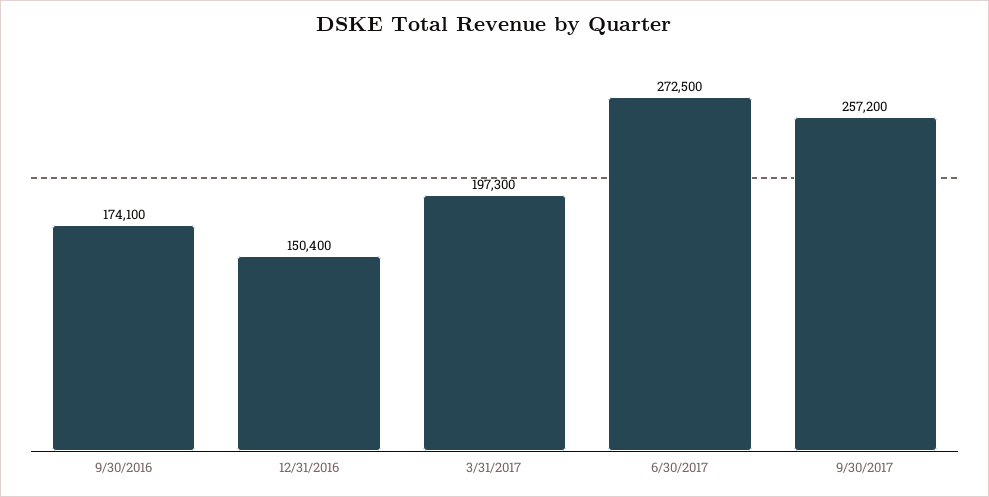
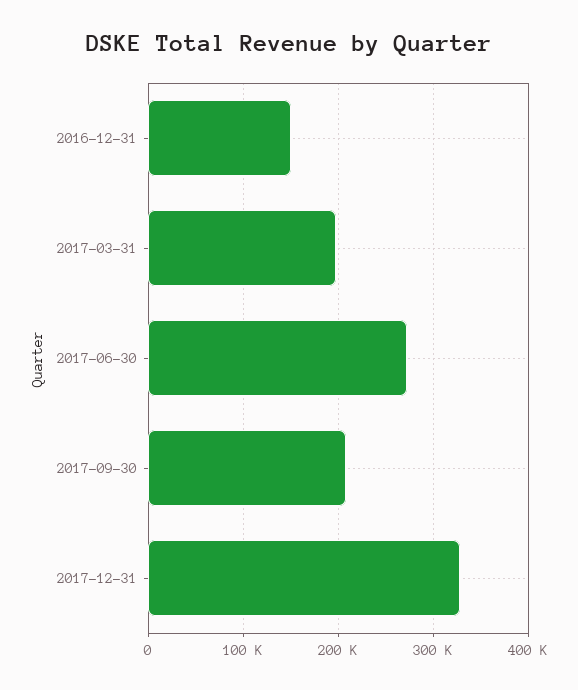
9/30/2016: 174100 -> none
9/30/2017: 257200 -> 210000
2017-12-31: none -> 330000

